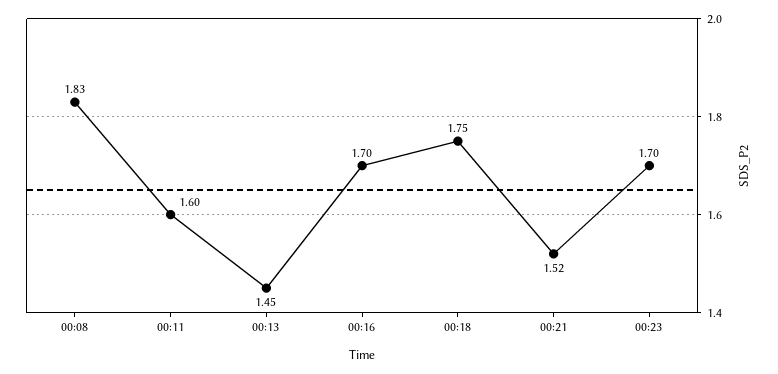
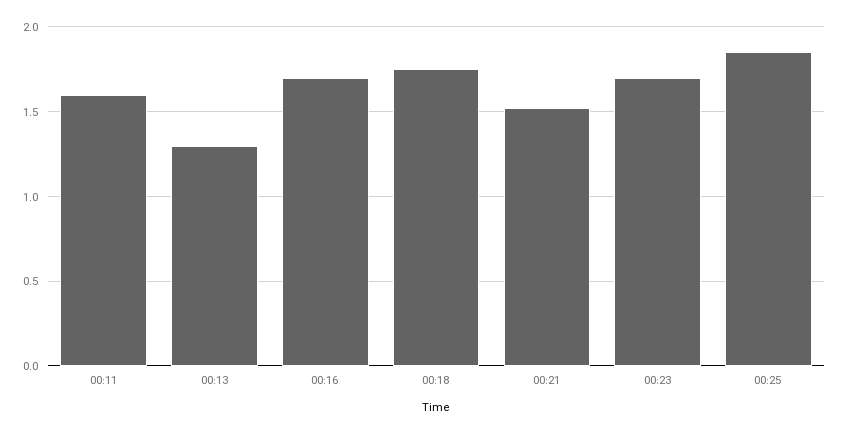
00:08: 1.83 -> none
00:13: 1.45 -> 1.3
00:25: none -> 1.85

